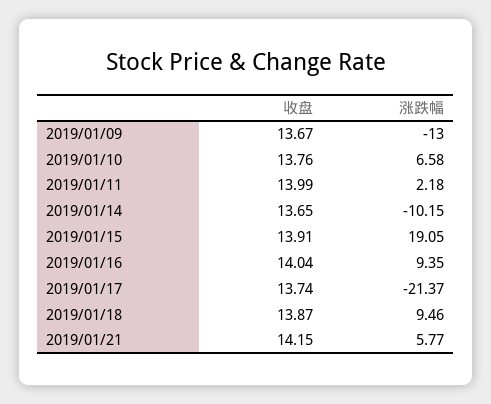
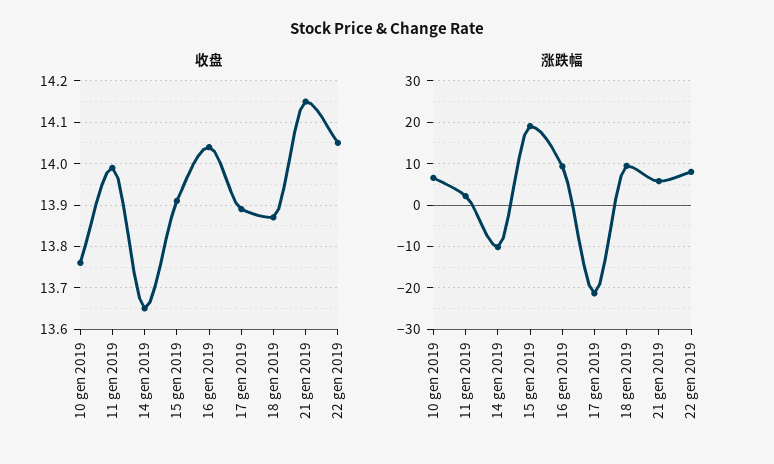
收盘, 2019/01/09: 13.67 -> none
涨跌幅, 2019/01/09: -13 -> none
收盘, 2019/01/17: 13.74 -> 13.9
收盘, 22 gen 2019: none -> 14.05
涨跌幅, 22 gen 2019: none -> 8

